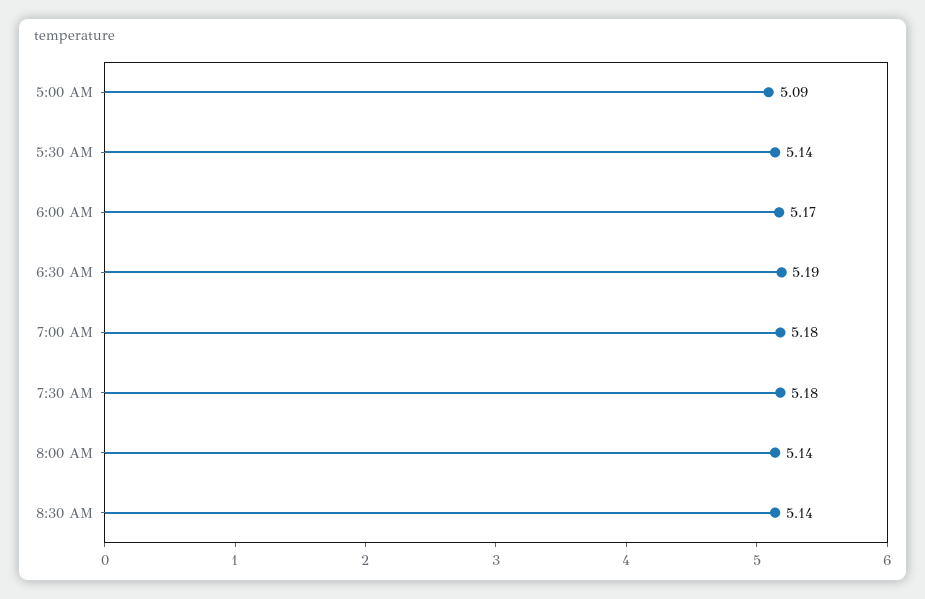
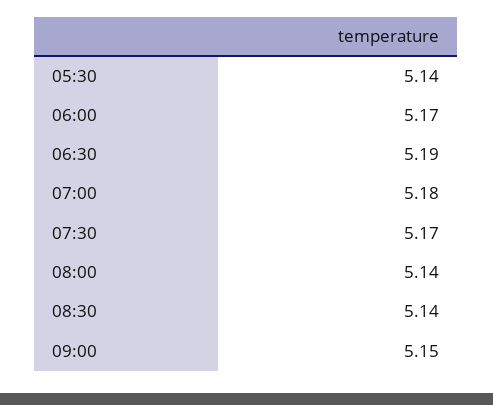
5:00 AM: 5.09 -> none
7:30 AM: 5.18 -> 5.17
09:00: none -> 5.15

